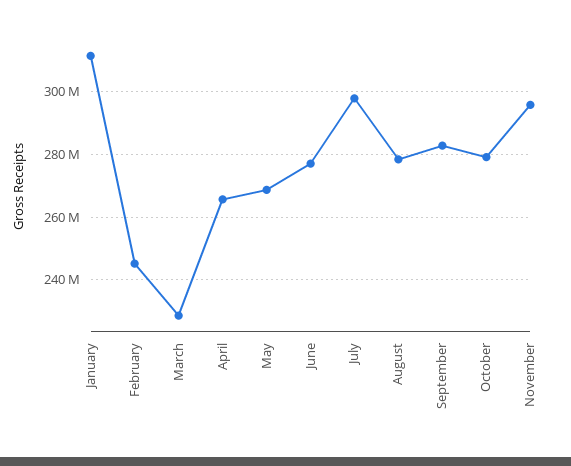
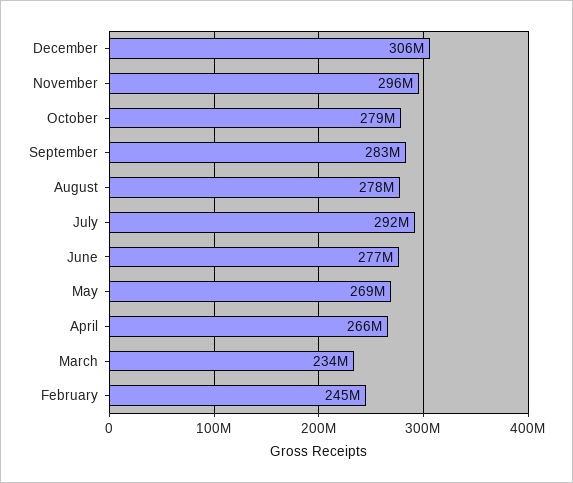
January: 312000000 -> none
March: 228000000 -> 234000000
July: 298000000 -> 292000000
December: none -> 306000000

